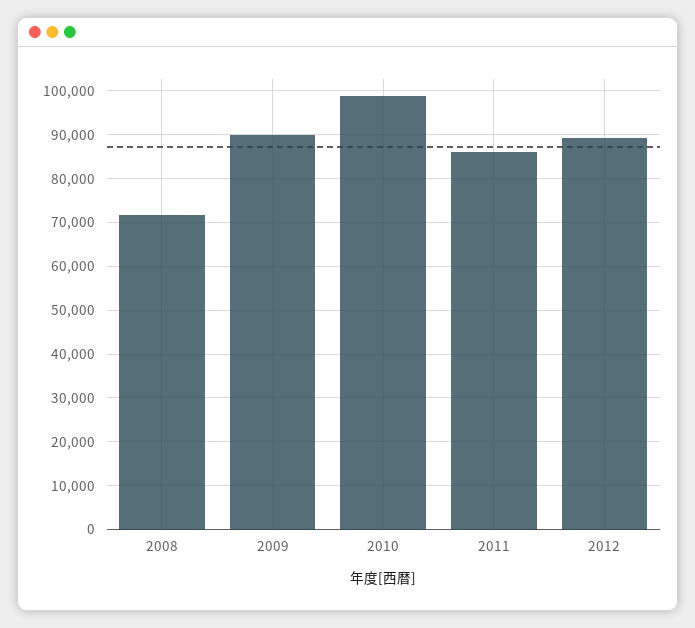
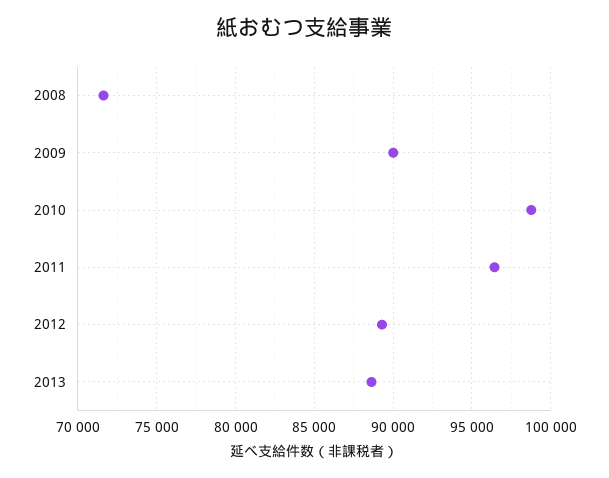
2011: 86000 -> 96500
2013: none -> 88500

